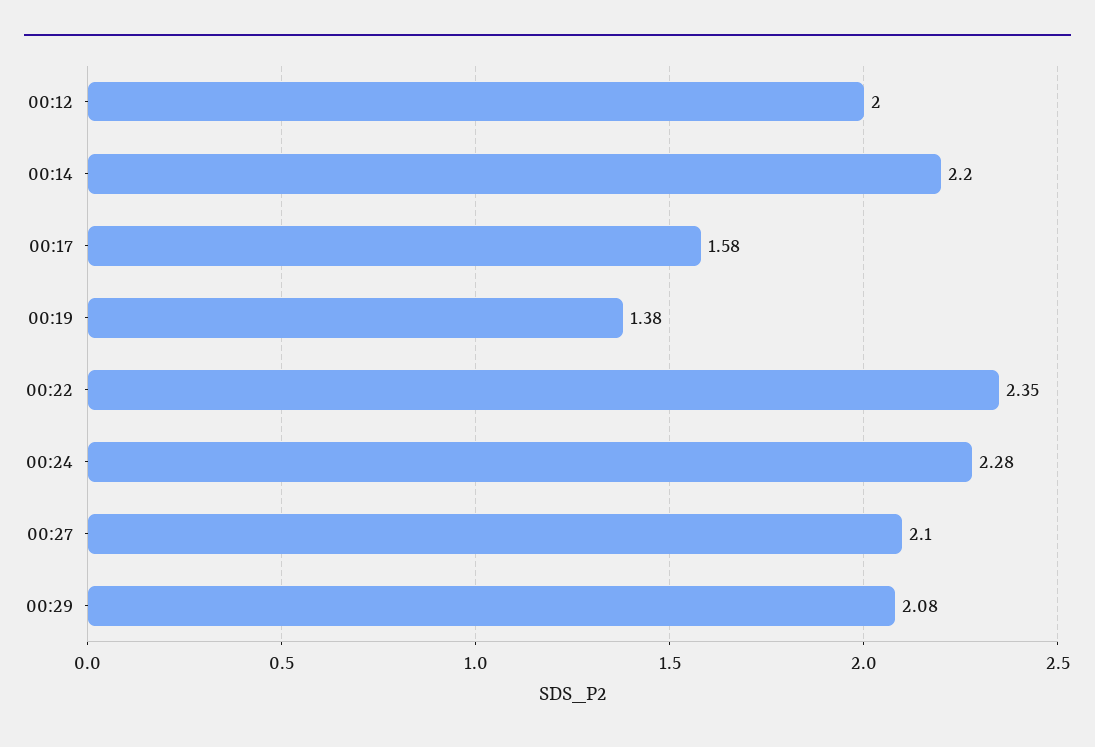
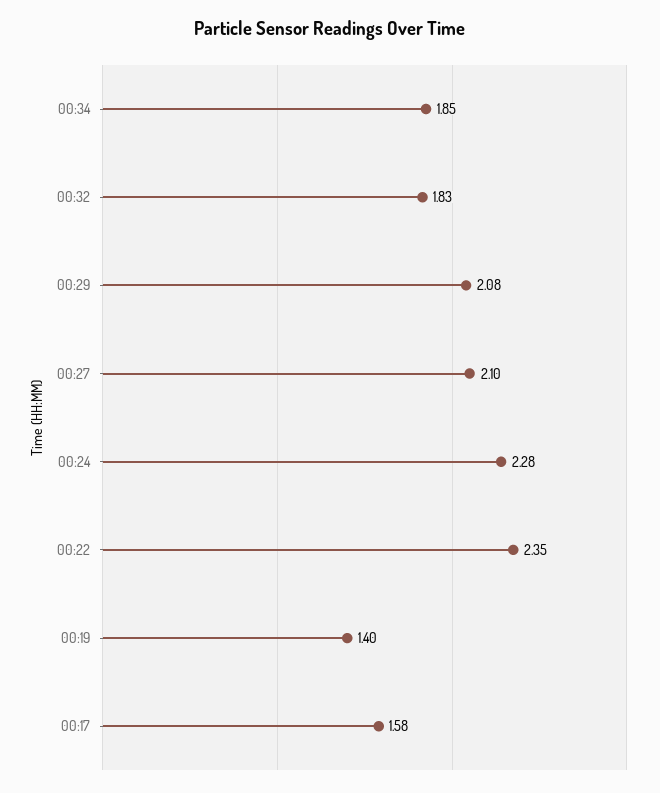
00:12: 2 -> none
00:14: 2.2 -> none
00:19: 1.38 -> 1.4
00:34: none -> 1.85
00:32: none -> 1.83

